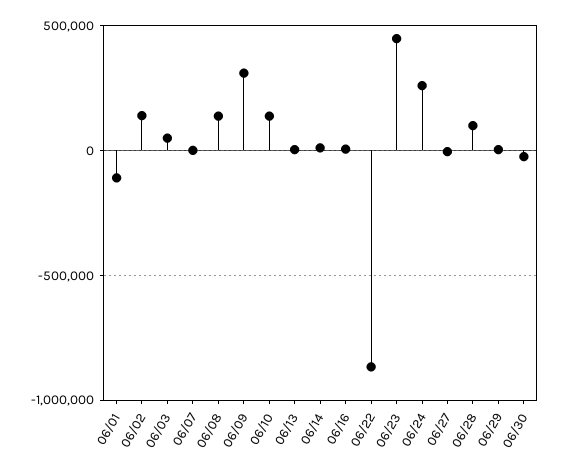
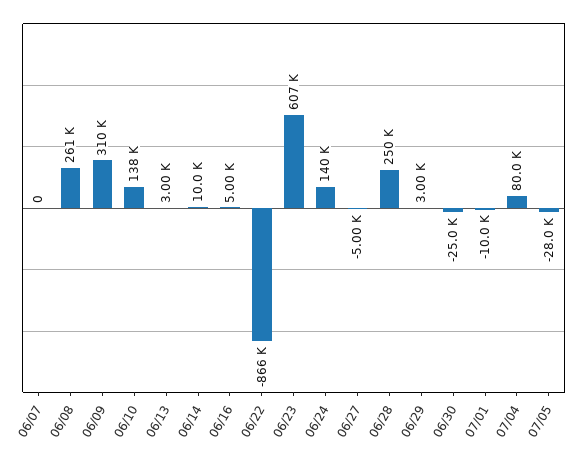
06/01: -100000 -> none
06/02: 150000 -> none
06/03: 50000 -> none
06/08: 150000 -> 261000
06/23: 450000 -> 607000
06/24: 250000 -> 140000
06/28: 100000 -> 250000
07/01: none -> -10000
07/04: none -> 80000
07/05: none -> -28000

